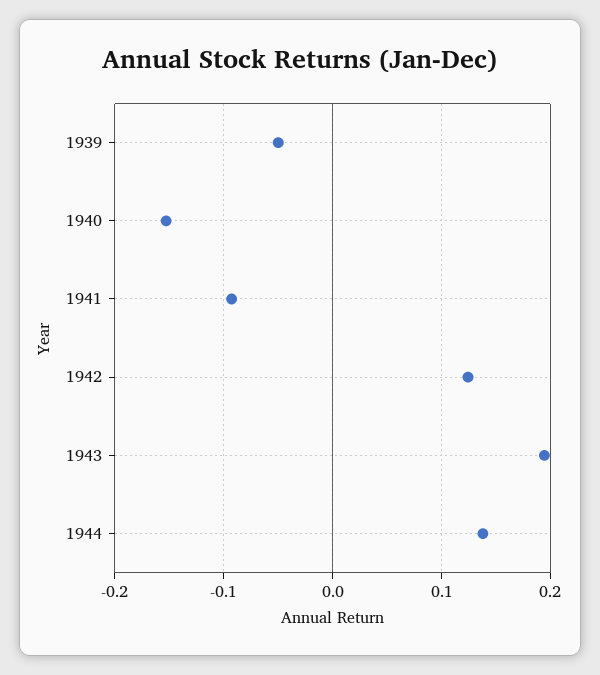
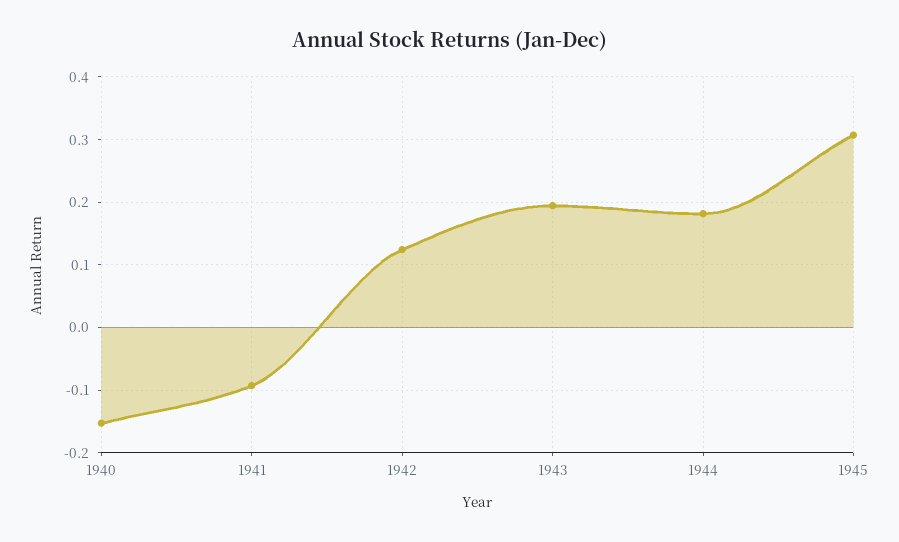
1939: -0.05 -> none
1944: 0.14 -> 0.18
1945: none -> 0.31

